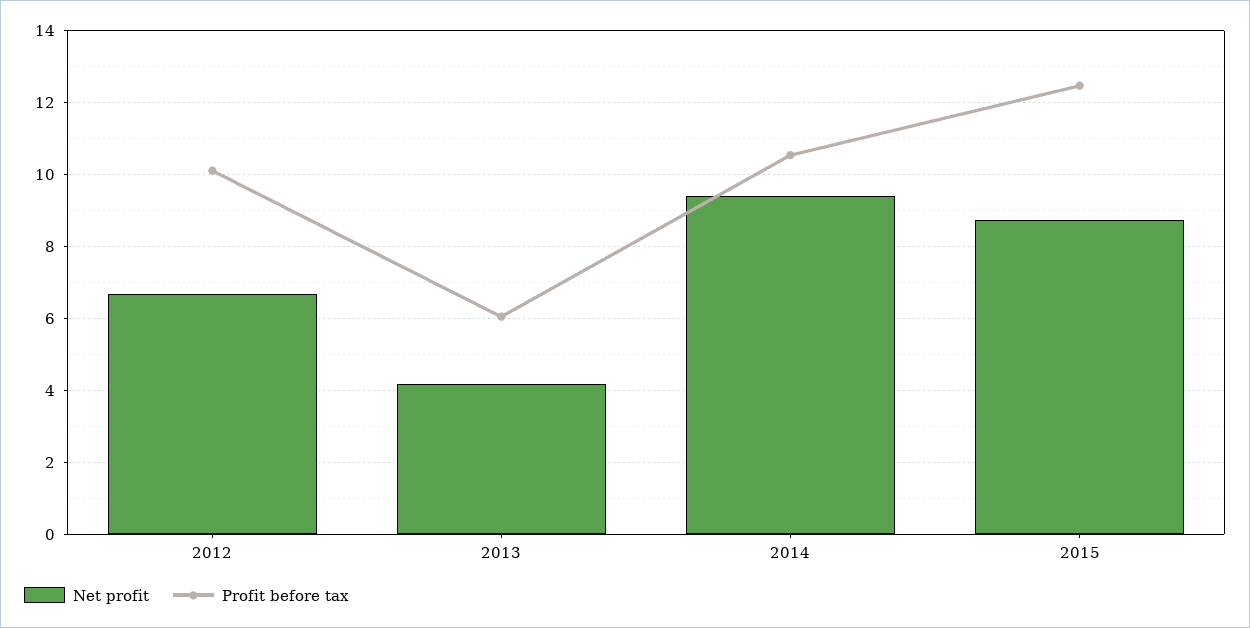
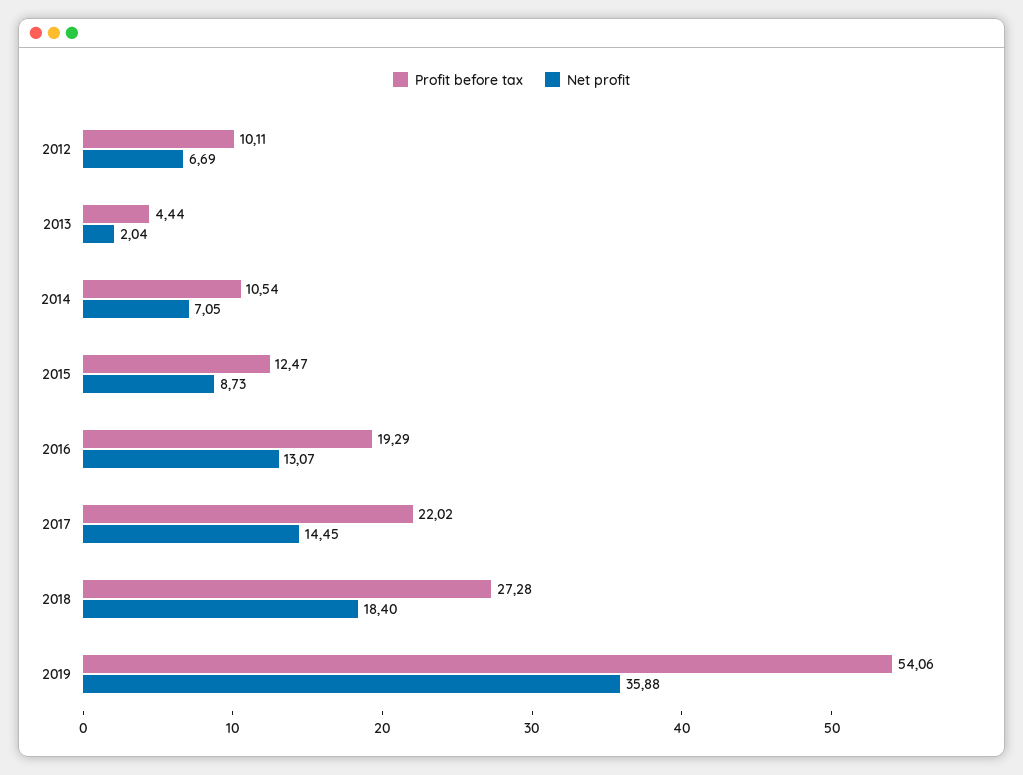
Net profit, 2013: 4.2 -> 2.04
Profit before tax, 2013: 6 -> 4.44
Net profit, 2014: 9.4 -> 7.05
Profit before tax, 2016: none -> 19.29
Net profit, 2016: none -> 13.07
Profit before tax, 2017: none -> 22.02
Net profit, 2017: none -> 14.45
Profit before tax, 2018: none -> 27.28
Net profit, 2018: none -> 18.4
Profit before tax, 2019: none -> 54.06
Net profit, 2019: none -> 35.88

